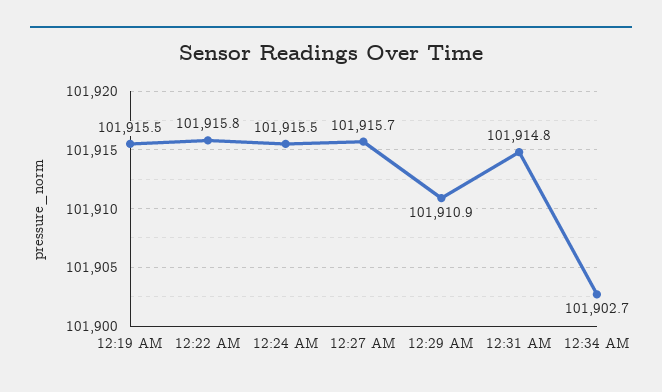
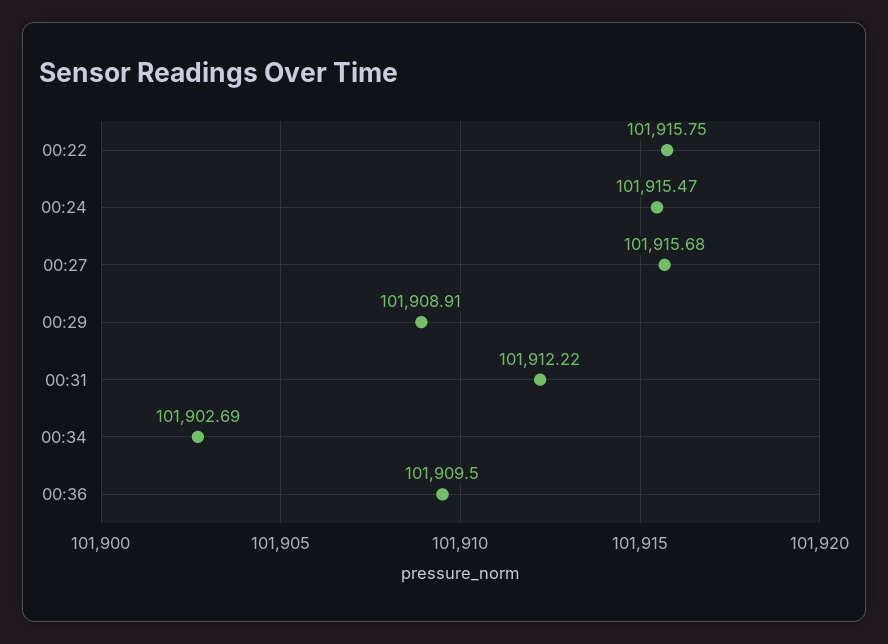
12:19 AM: 101915.5 -> none
12:29 AM: 101910.9 -> 101908.91
12:31 AM: 101914.8 -> 101912.22
00:36: none -> 101909.5

